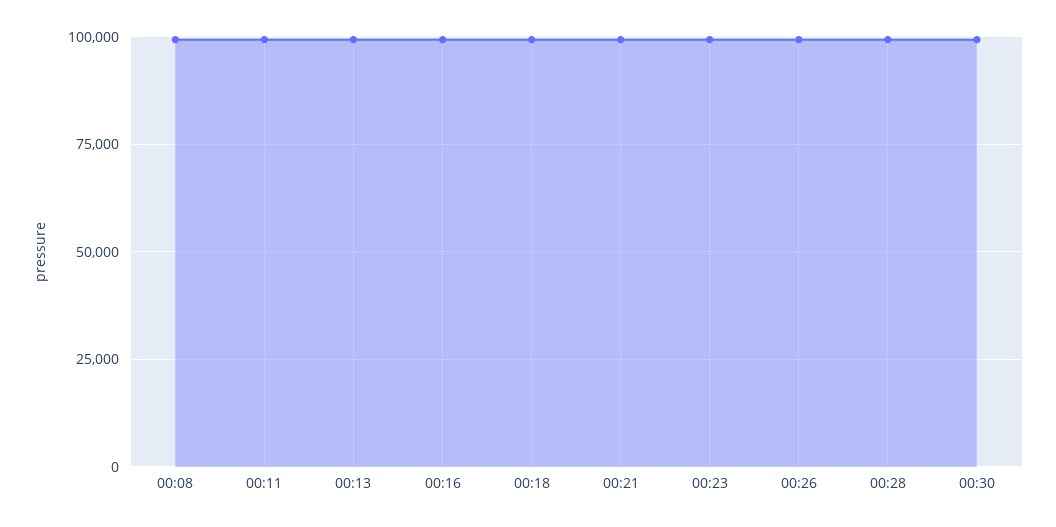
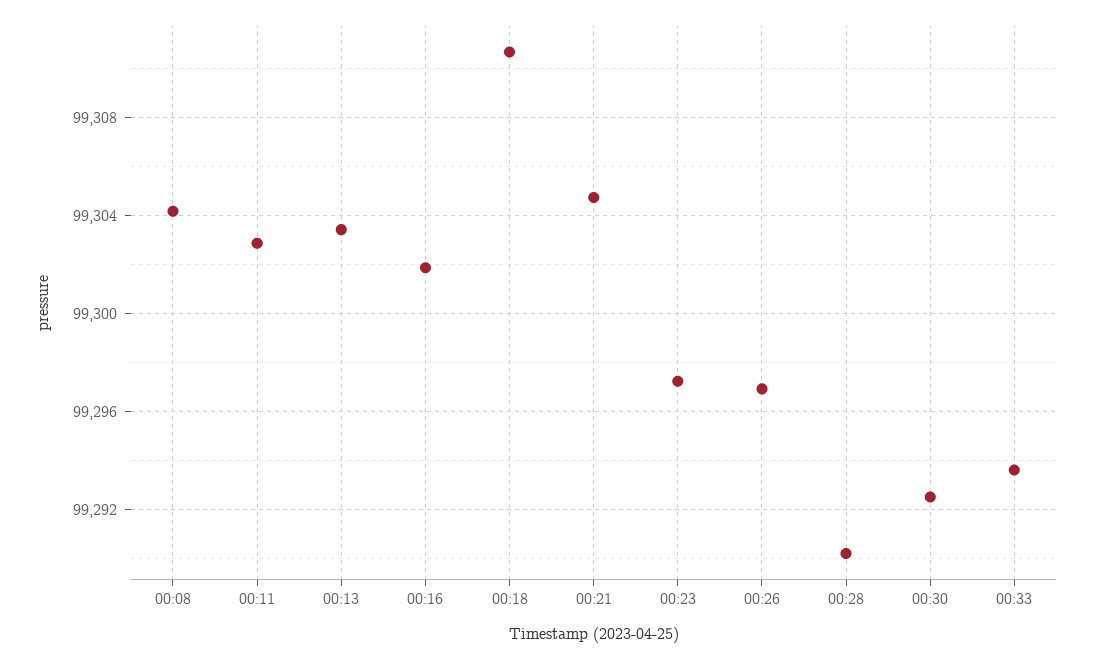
00:33: none -> 99293.5

